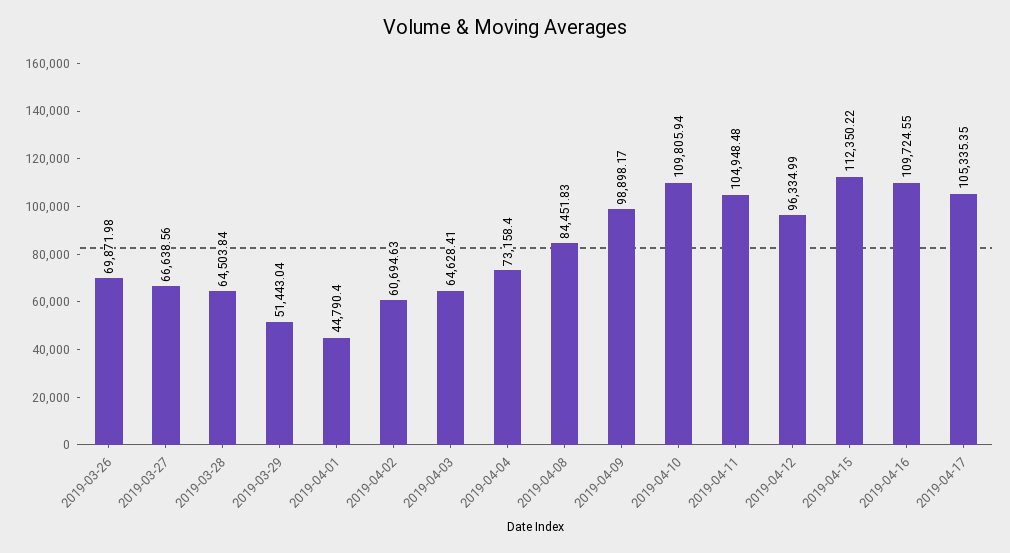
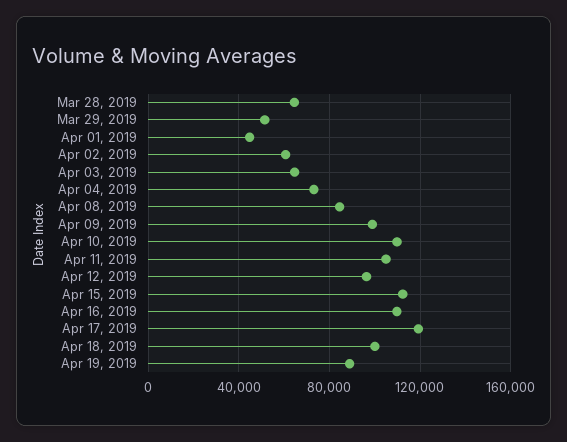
2019-03-26: 69871.98 -> none
2019-03-27: 66638.56 -> none
2019-04-17: 105335.35 -> 120000
Apr 18, 2019: none -> 100000
Apr 19, 2019: none -> 90000

